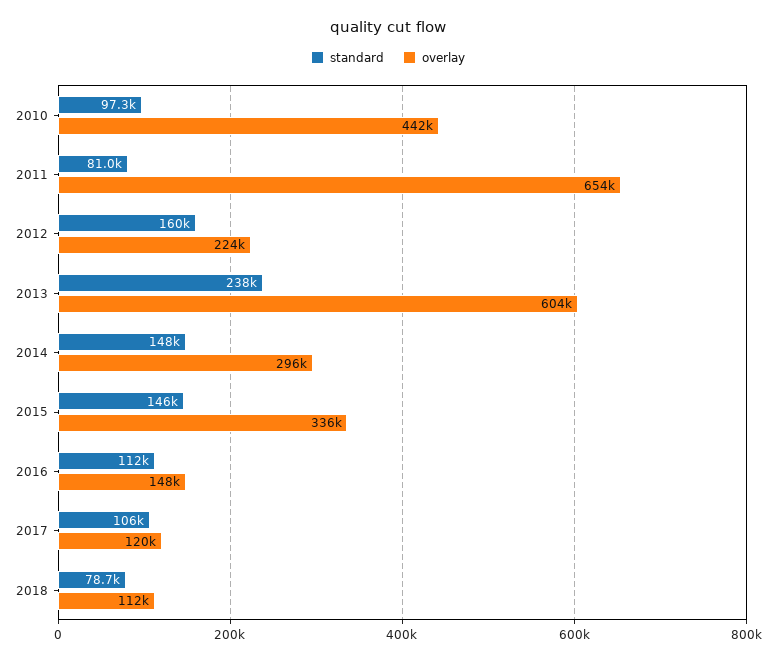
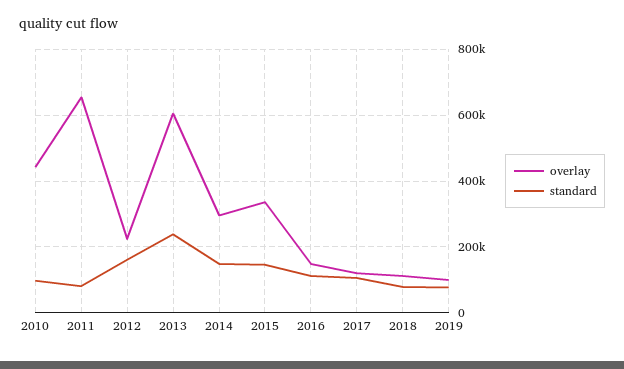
overlay, 2019: none -> 100000
standard, 2019: none -> 80000

